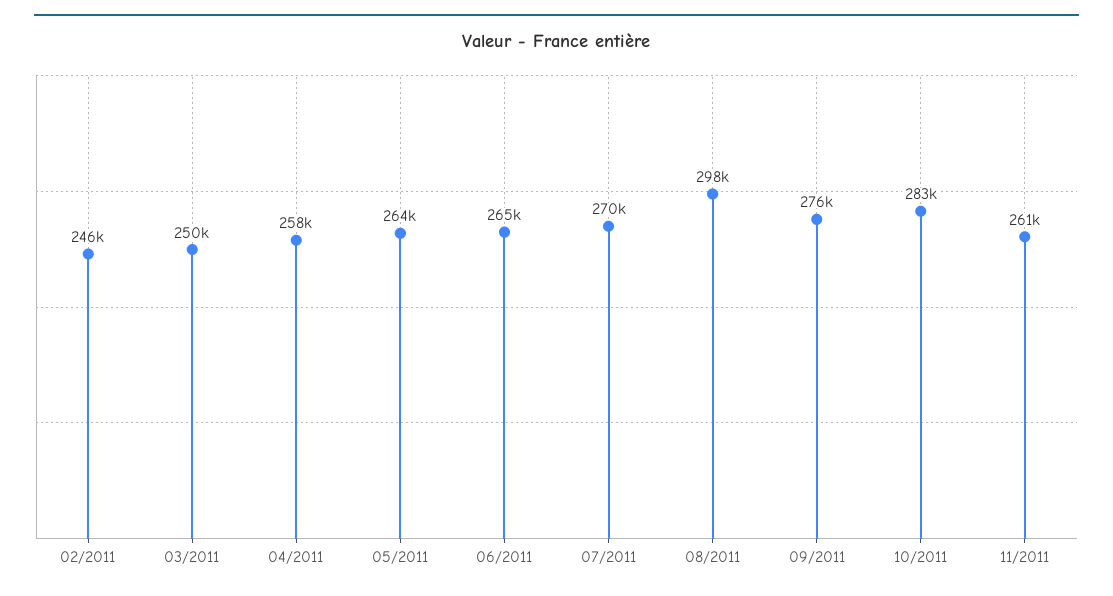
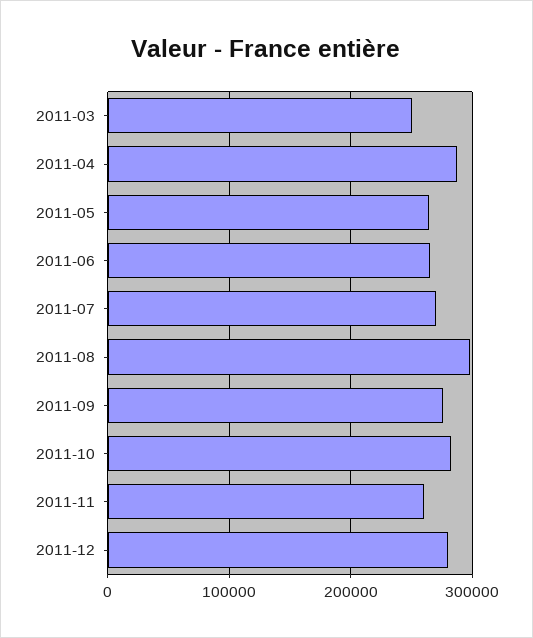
02/2011: 246000 -> none
04/2011: 258000 -> 290000
2011-12: none -> 280000

